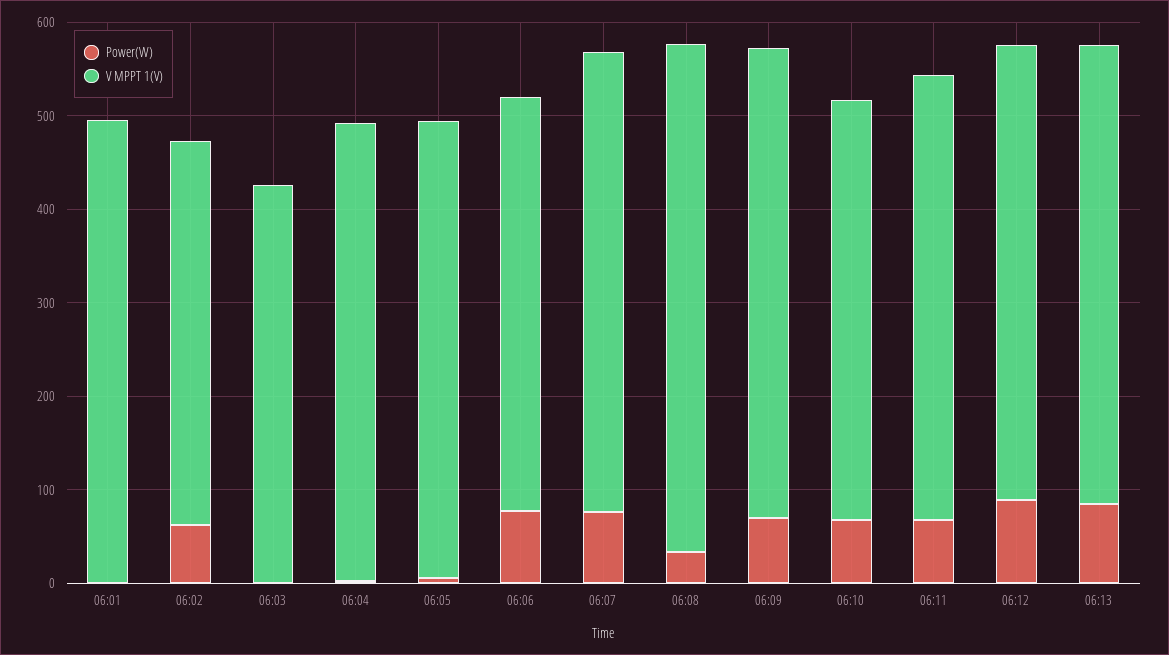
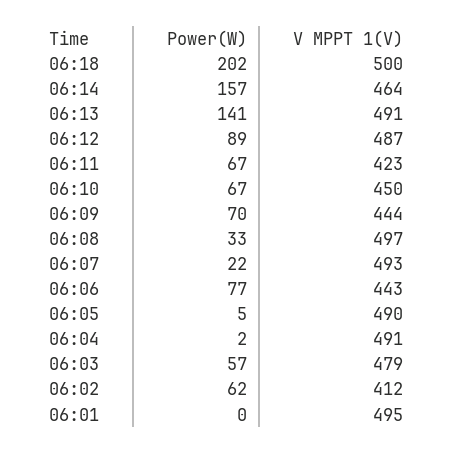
Power(W), 06:03: 0 -> 57
V MPPT 1(V), 06:03: 420 -> 479
Power(W), 06:07: 80 -> 22
V MPPT 1(V), 06:08: 540 -> 497
V MPPT 1(V), 06:09: 500 -> 444
V MPPT 1(V), 06:11: 480 -> 423
Power(W), 06:13: 80 -> 141
Power(W), 06:18: none -> 202
V MPPT 1(V), 06:18: none -> 500
Power(W), 06:14: none -> 157
V MPPT 1(V), 06:14: none -> 464

